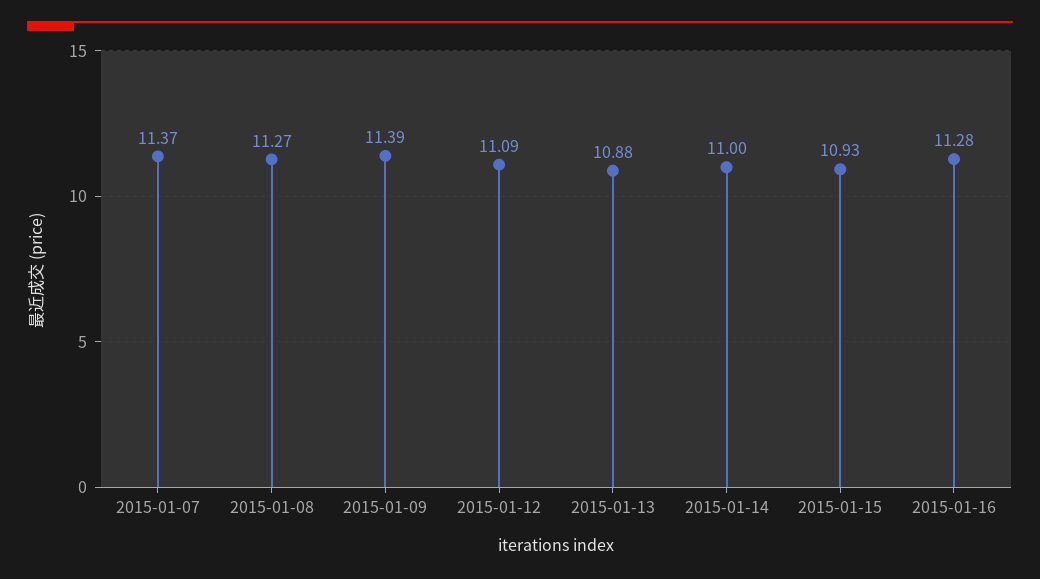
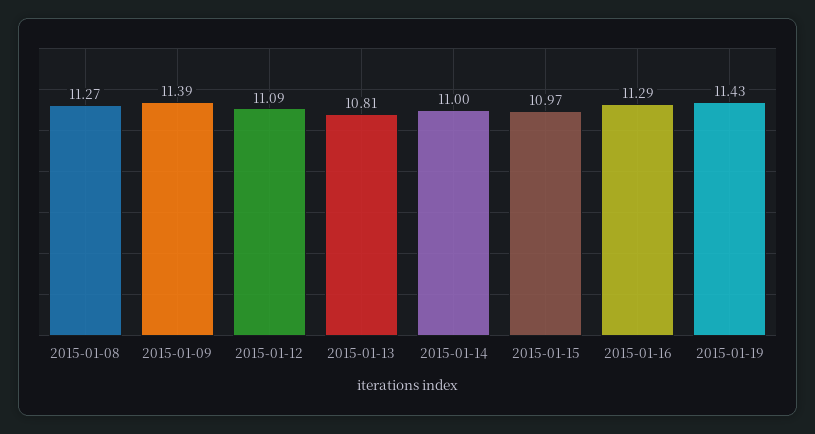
2015-01-07: 11.37 -> none
2015-01-13: 10.88 -> 10.81
2015-01-15: 10.93 -> 10.97
2015-01-16: 11.28 -> 11.29
2015-01-19: none -> 11.43

